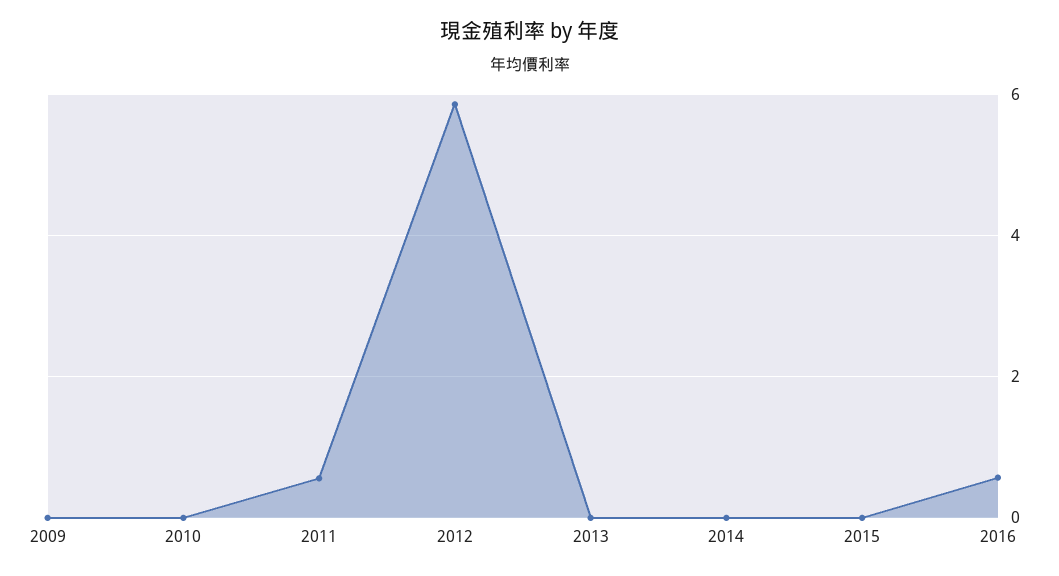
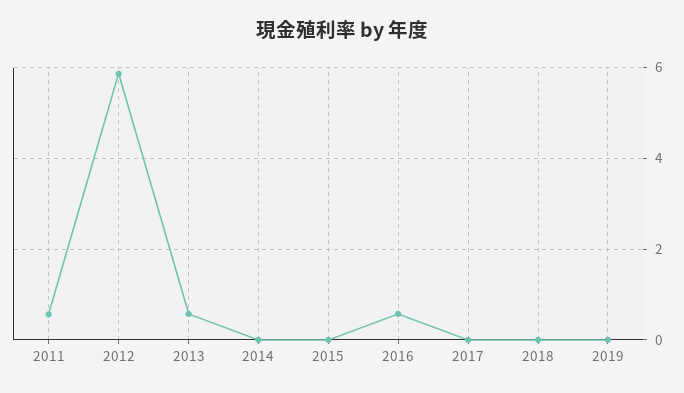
2009: 0 -> none
2010: 0 -> none
2013: 0 -> 0.6
2017: none -> 0
2018: none -> 0
2019: none -> 0

